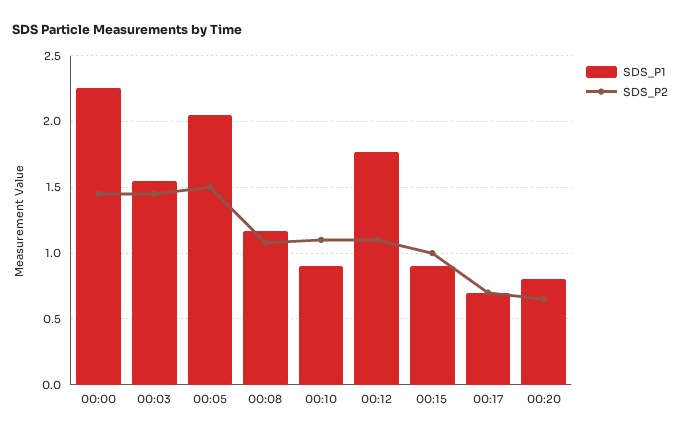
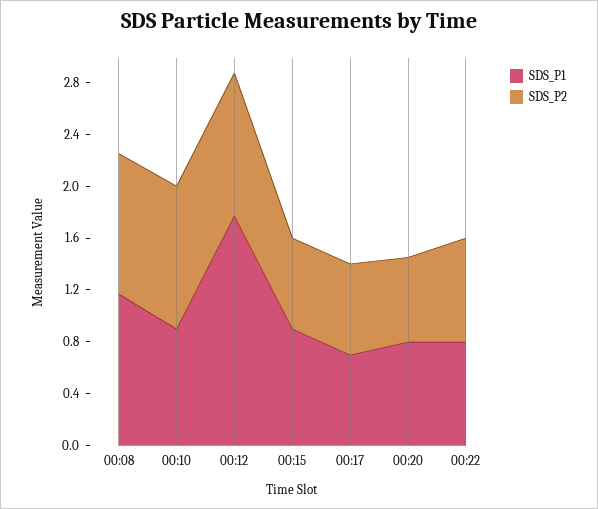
SDS_P1, 00:00: 2.25 -> none
SDS_P2, 00:00: 1.45 -> none
SDS_P1, 00:03: 1.55 -> none
SDS_P2, 00:03: 1.45 -> none
SDS_P1, 00:05: 2.05 -> none
SDS_P2, 00:05: 1.5 -> none
SDS_P2, 00:15: 1 -> 0.7
SDS_P1, 00:22: none -> 0.8
SDS_P2, 00:22: none -> 0.8

